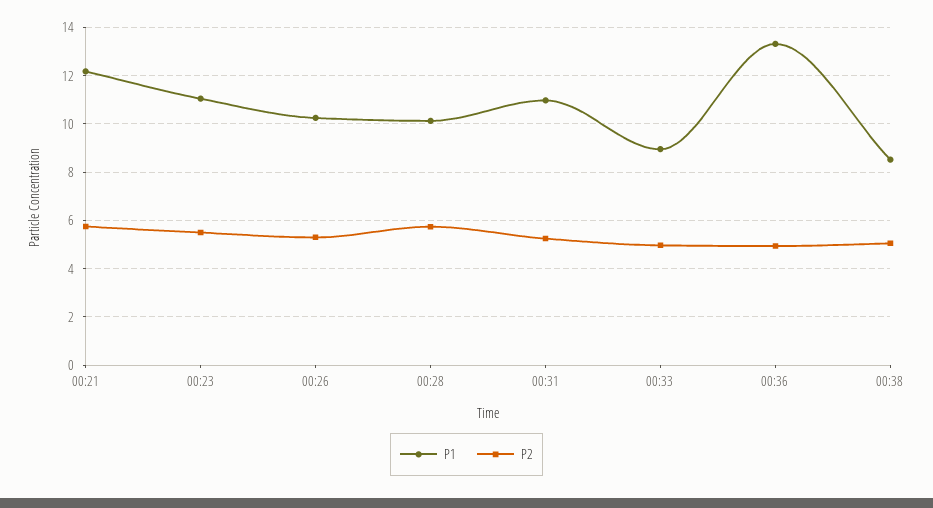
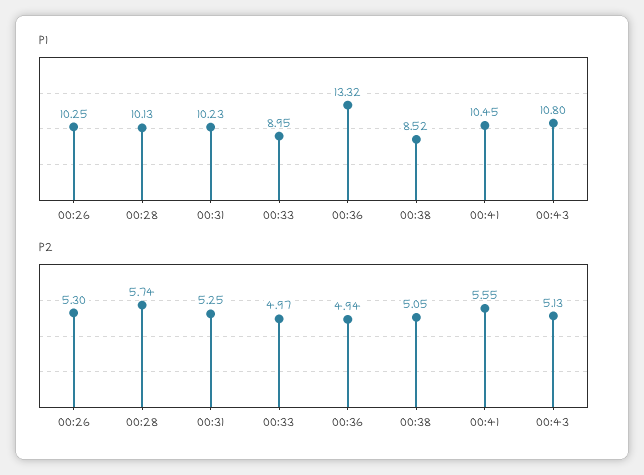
P1, 00:21: 12.25 -> none
P2, 00:21: 5.75 -> none
P1, 00:23: 11 -> none
P2, 00:23: 5.5 -> none
P1, 00:31: 11 -> 10.23
P1, 00:41: none -> 10.45
P1, 00:43: none -> 10.8
P2, 00:41: none -> 5.55
P2, 00:43: none -> 5.13

